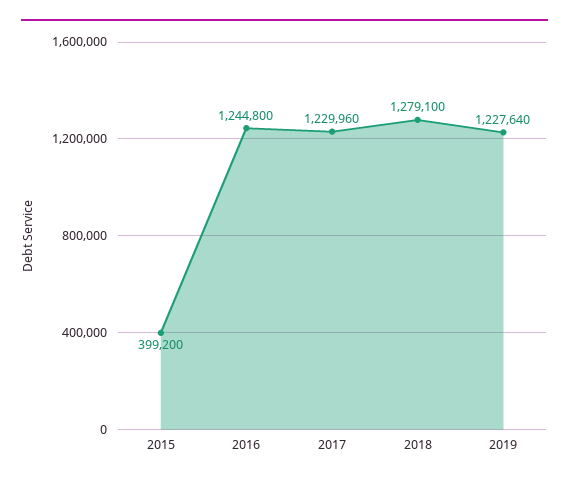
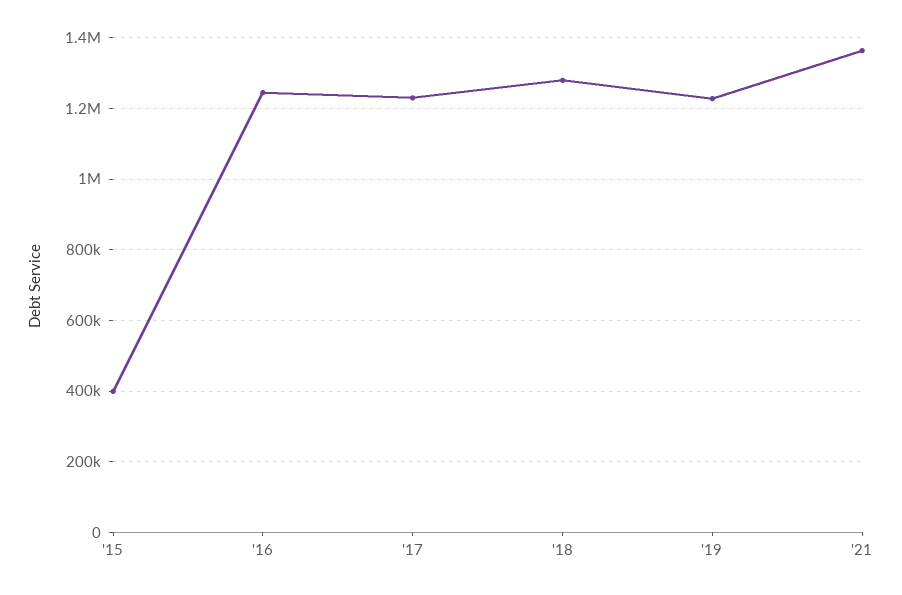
'21: none -> 1360000

